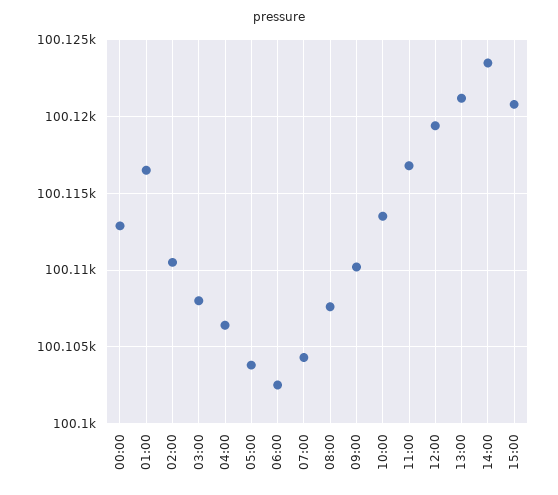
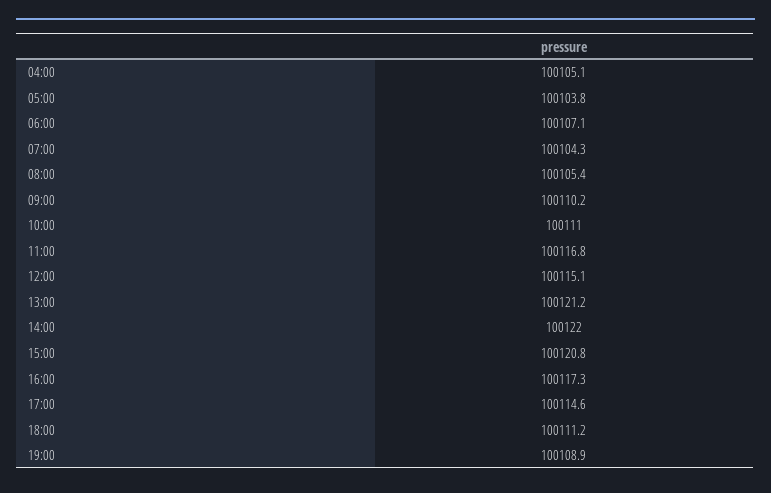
00:00: 100113 -> none
01:00: 100116.5 -> none
02:00: 100110.5 -> none
03:00: 100108 -> none
04:00: 100106.5 -> 100105.1
06:00: 100102.5 -> 100107.1
08:00: 100107.5 -> 100105.4
10:00: 100113.5 -> 100111
12:00: 100119.5 -> 100115.1
14:00: 100123.5 -> 100122
16:00: none -> 100117.3
17:00: none -> 100114.6
18:00: none -> 100111.2
19:00: none -> 100108.9

